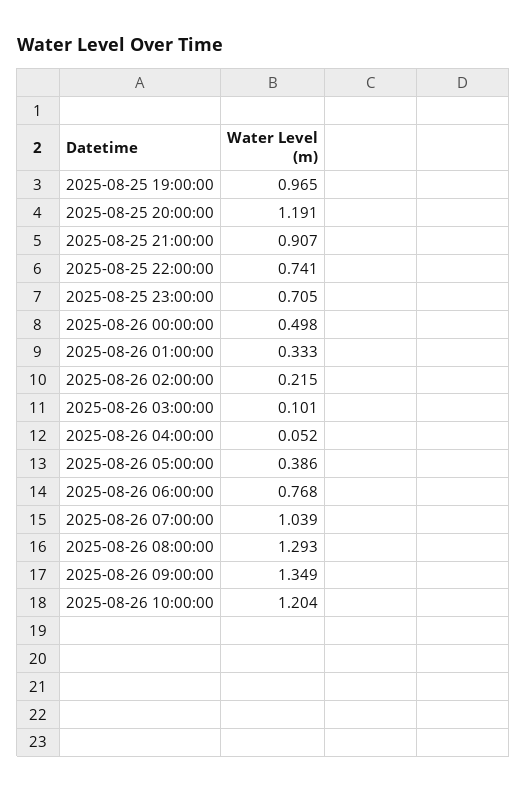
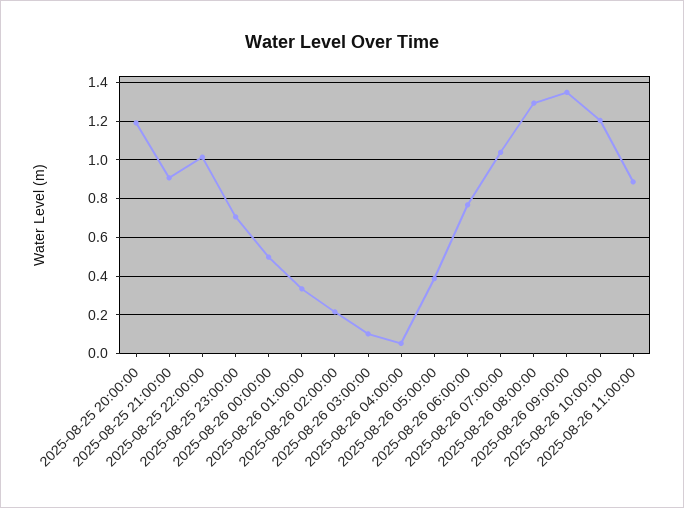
2025-08-25 19:00:00: 0.965 -> none
2025-08-25 22:00:00: 0.741 -> 1
2025-08-26 11:00:00: none -> 0.9

